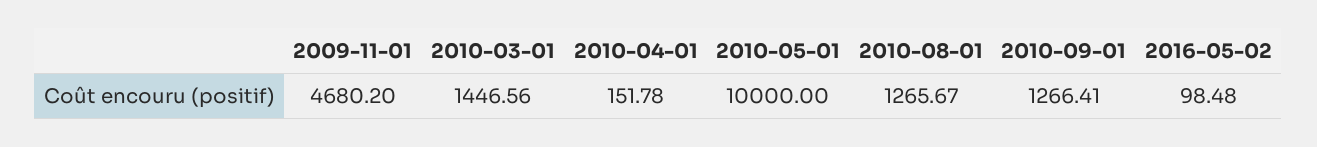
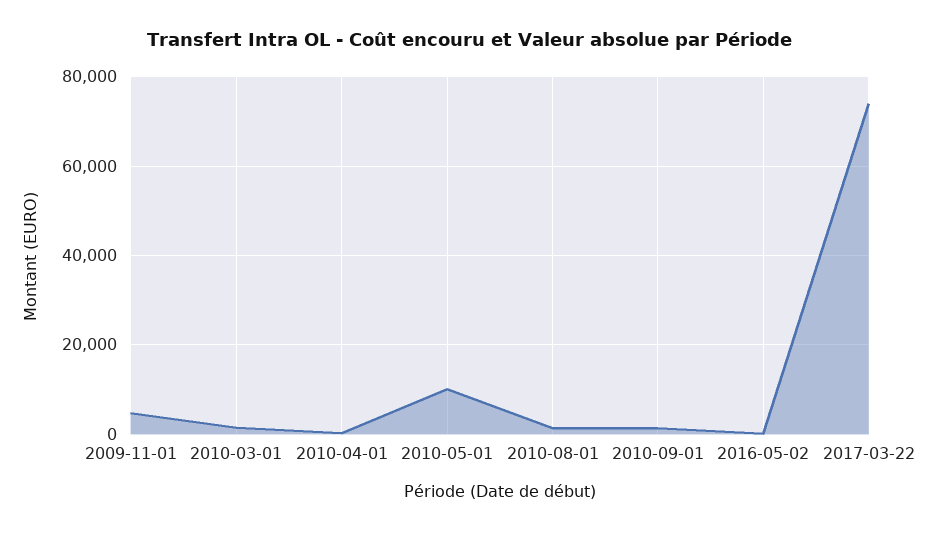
2017-03-22: none -> 74000

